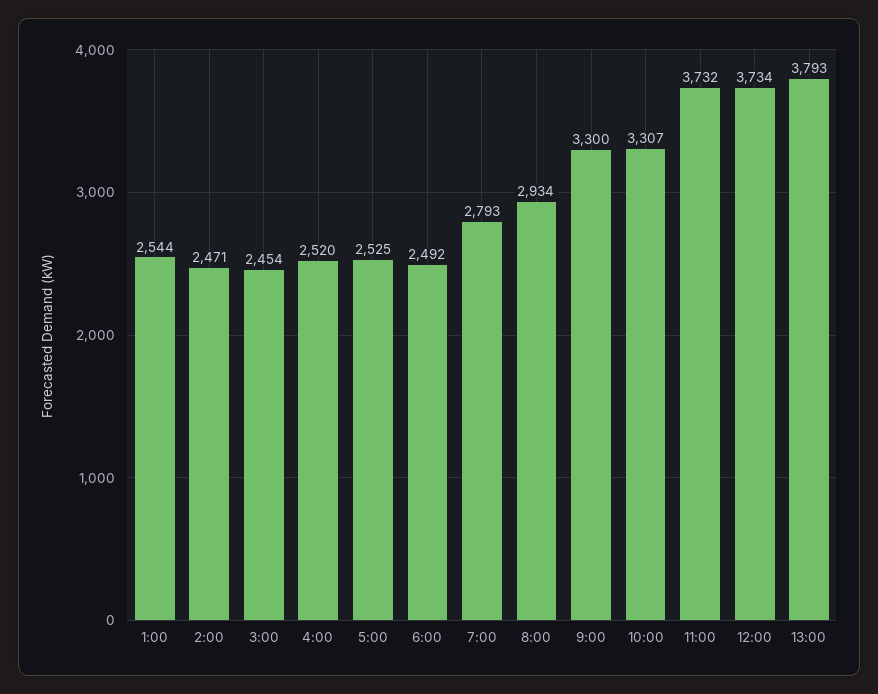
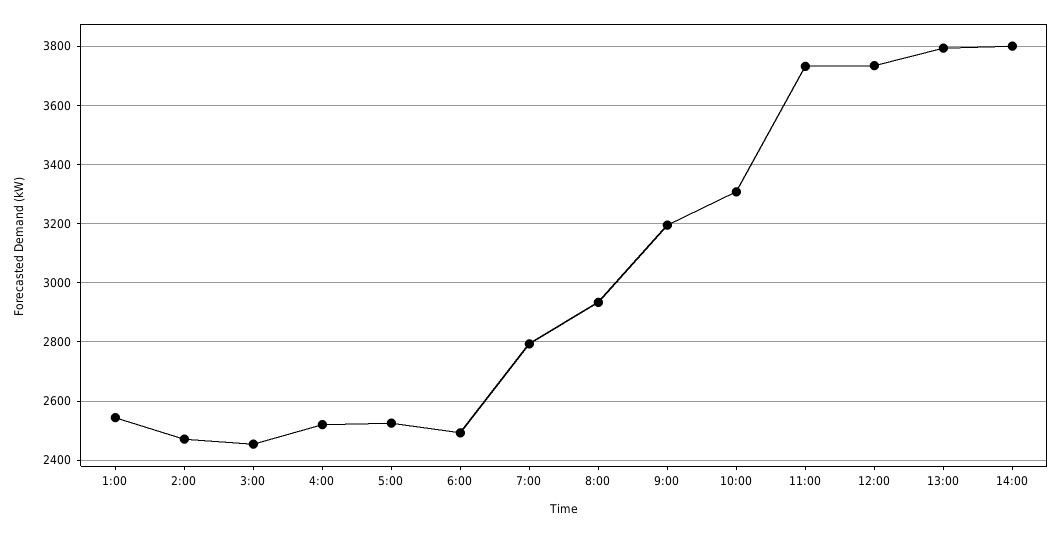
9:00: 3300 -> 3200
14:00: none -> 3800

